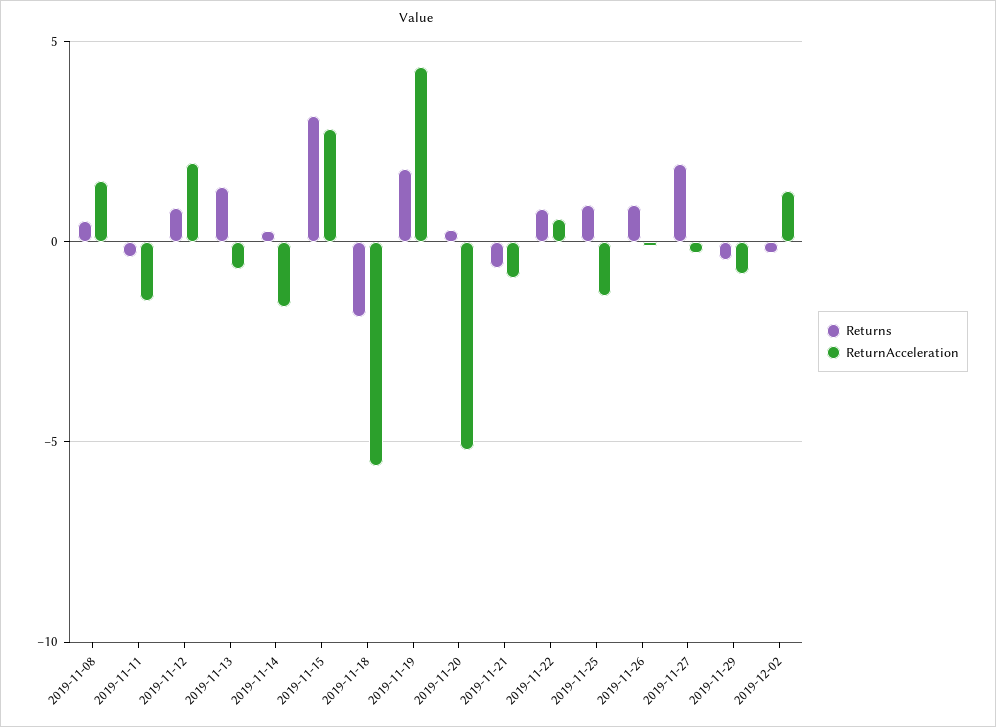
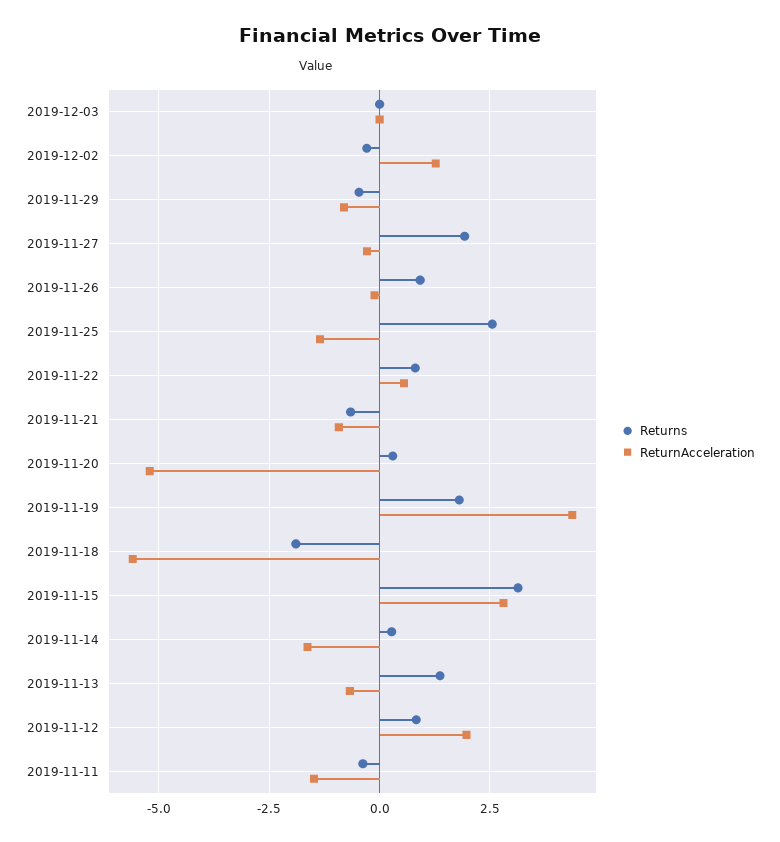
Returns, 2019-11-08: 0.5 -> none
ReturnAcceleration, 2019-11-08: 1.5 -> none
Returns, 2019-11-25: 1 -> 2.5
Returns, 2019-12-03: none -> 0
ReturnAcceleration, 2019-12-03: none -> 0

